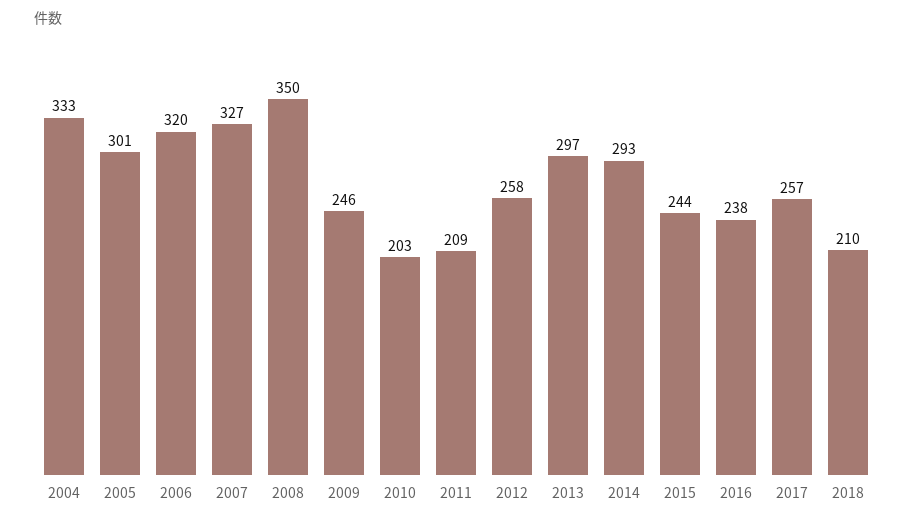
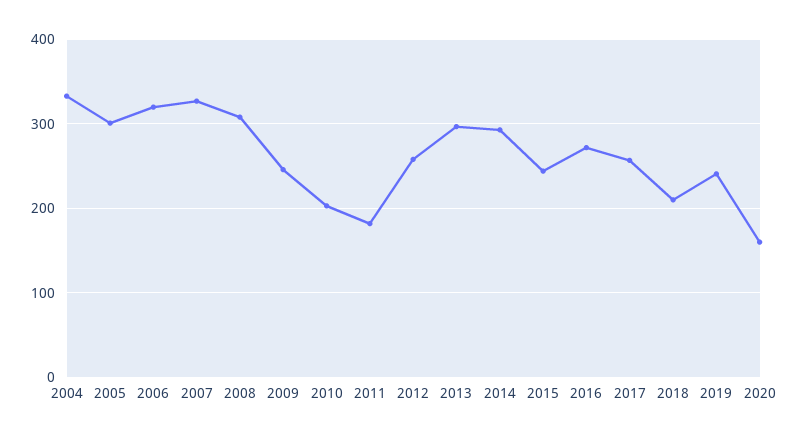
2008: 350 -> 310
2011: 209 -> 180
2016: 238 -> 270
2019: none -> 240
2020: none -> 160

